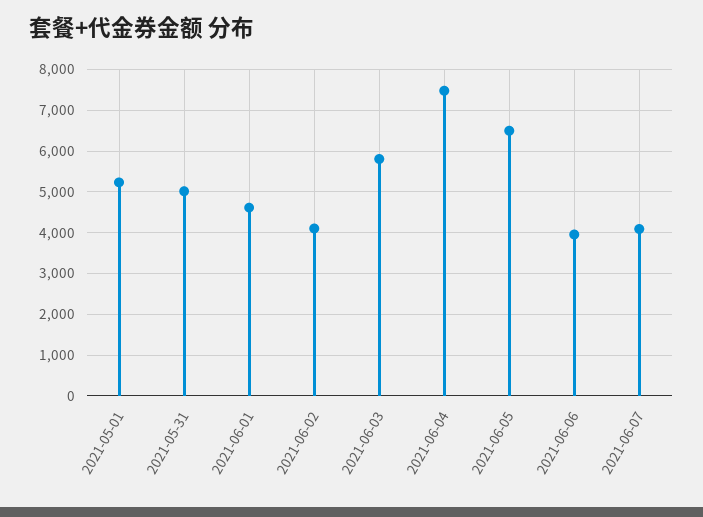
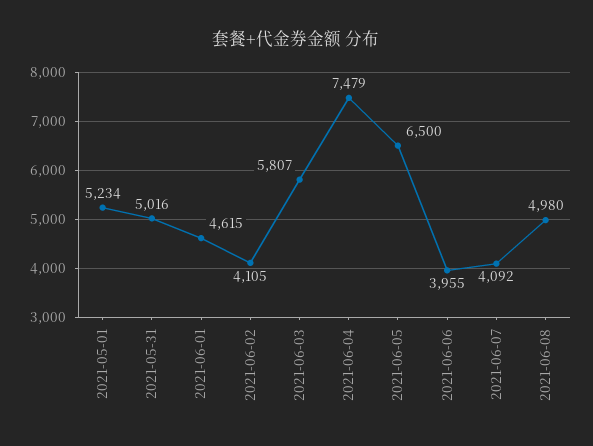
2021-06-08: none -> 4980

